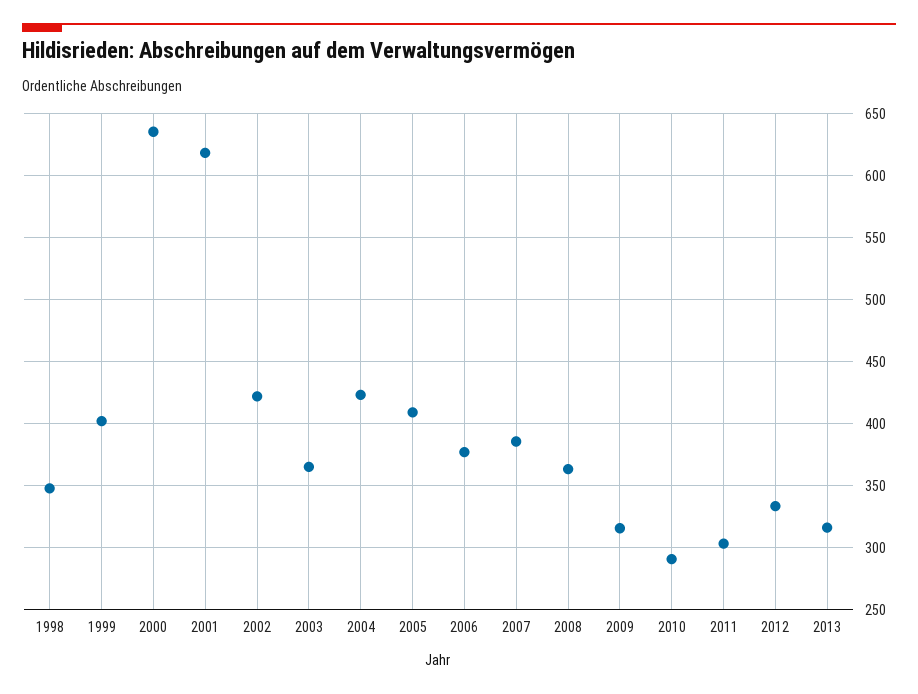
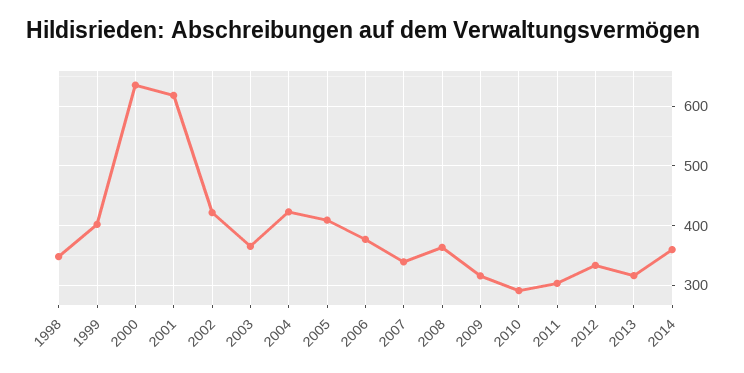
2007: 385 -> 340
2014: none -> 360

